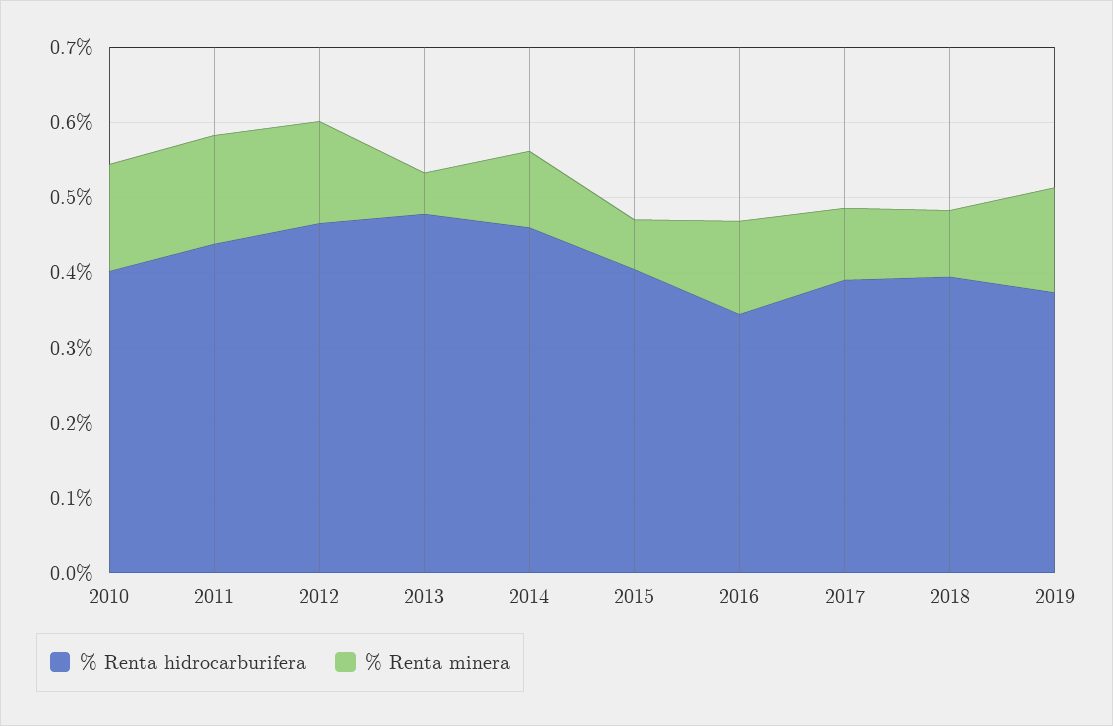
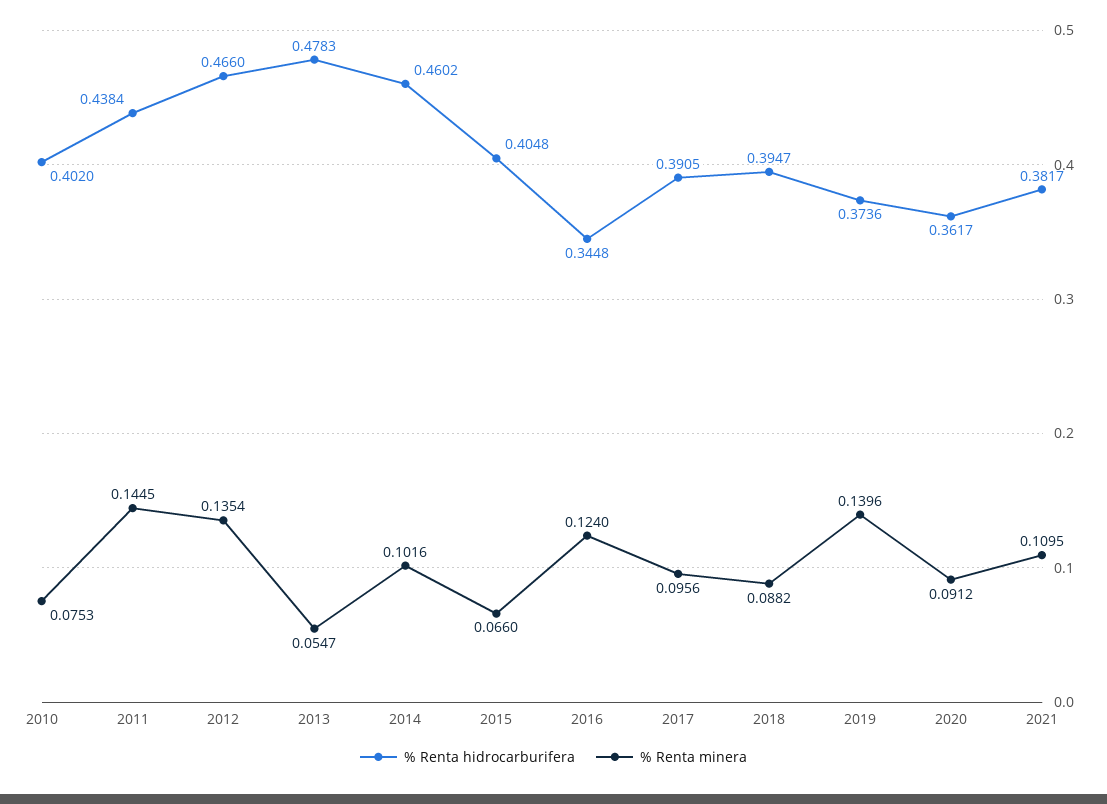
% Renta minera, 2010: 0.14 -> 0.0753
% Renta hidrocarburifera, 2020: none -> 0.3617
% Renta minera, 2020: none -> 0.0912
% Renta hidrocarburifera, 2021: none -> 0.3817
% Renta minera, 2021: none -> 0.1095

